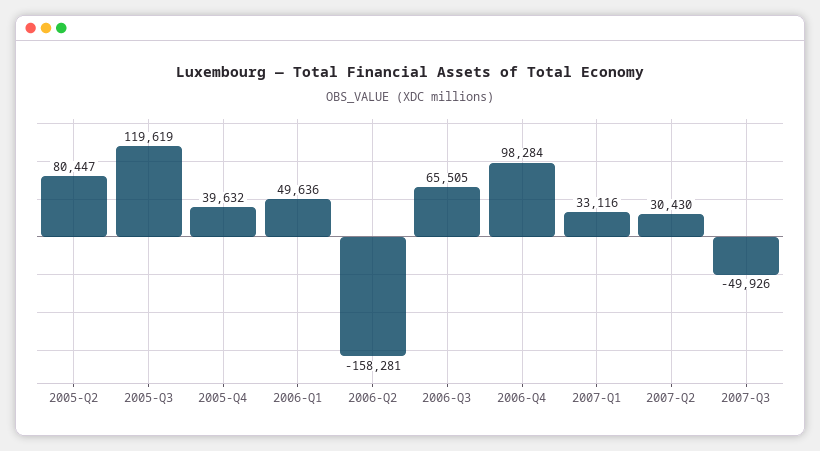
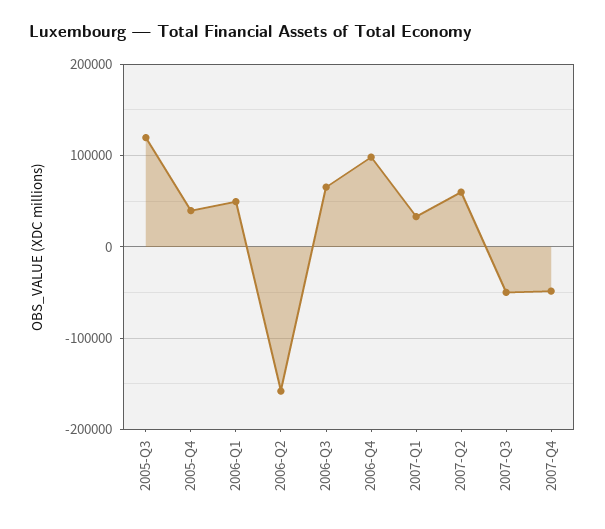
2005-Q2: 80447 -> none
2007-Q2: 30430 -> 60000
2007-Q4: none -> -50000

